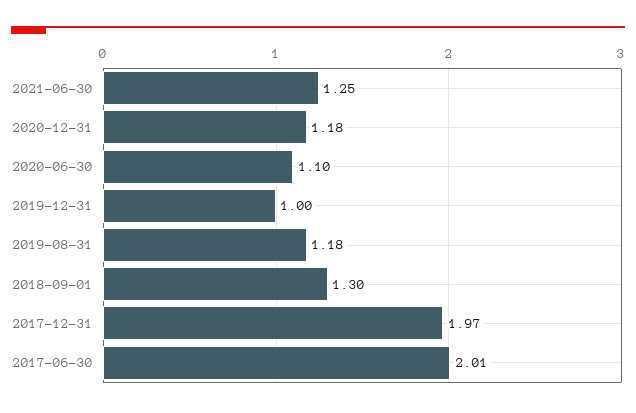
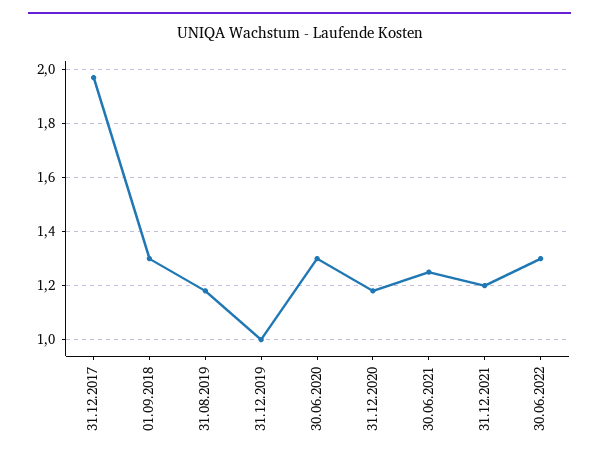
2020-06-30: 1.1 -> 1.3
2017-06-30: 2.01 -> none
31.12.2021: none -> 1.2
30.06.2022: none -> 1.3

